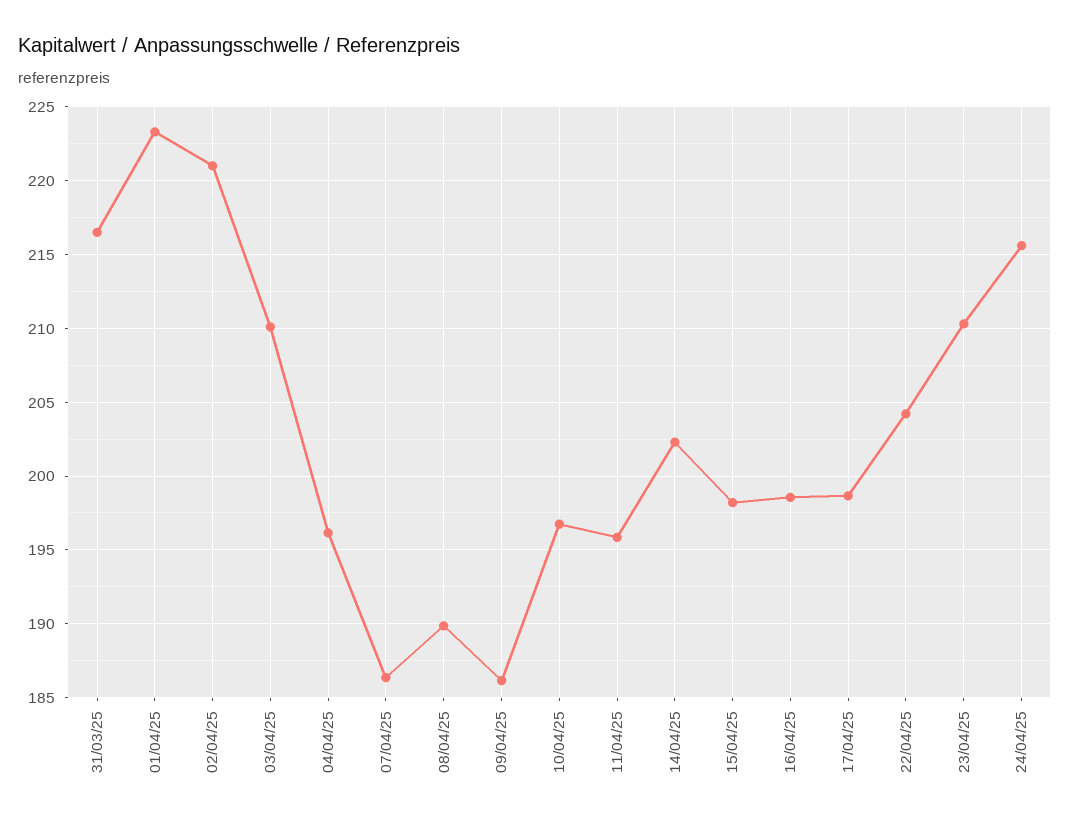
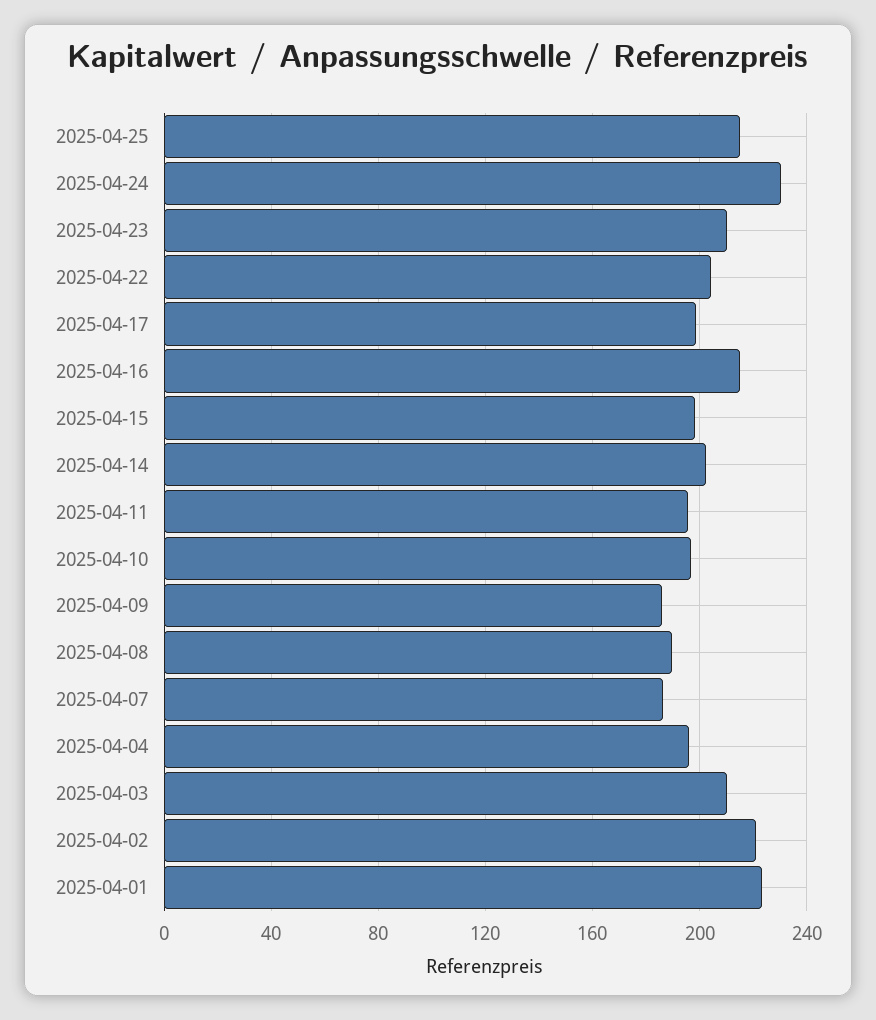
31/03/25: 216.5 -> none
16/04/25: 198.5 -> 215
24/04/25: 215.5 -> 230
2025-04-25: none -> 215

